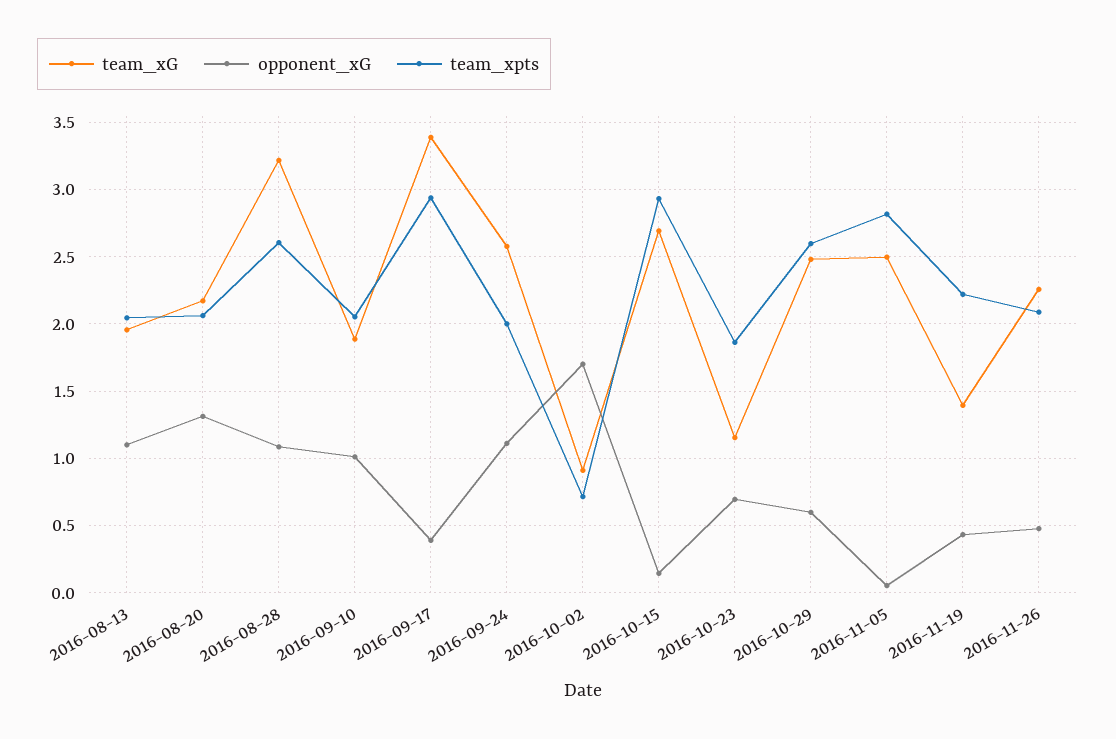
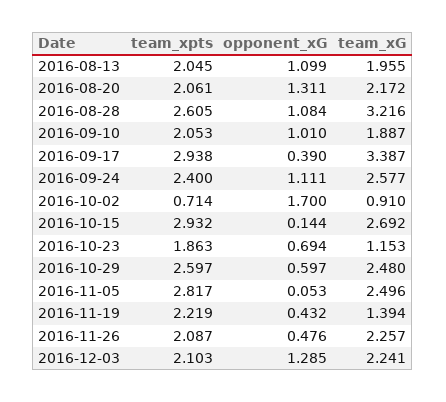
team_xpts, 2016-09-24: 2 -> 2.4
team_xpts, 2016-12-03: none -> 2.103
opponent_xG, 2016-12-03: none -> 1.285
team_xG, 2016-12-03: none -> 2.241

